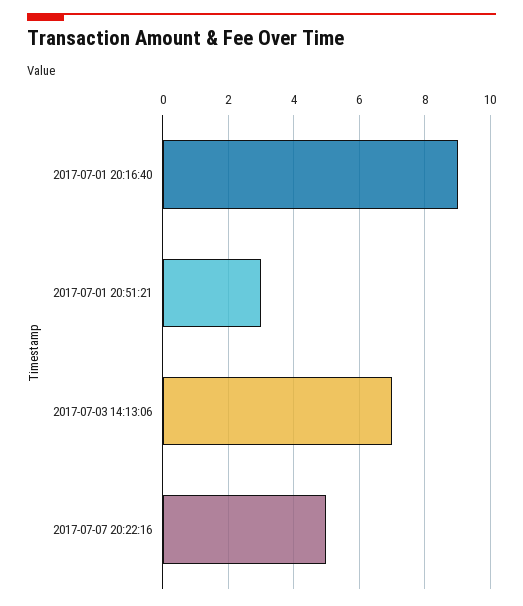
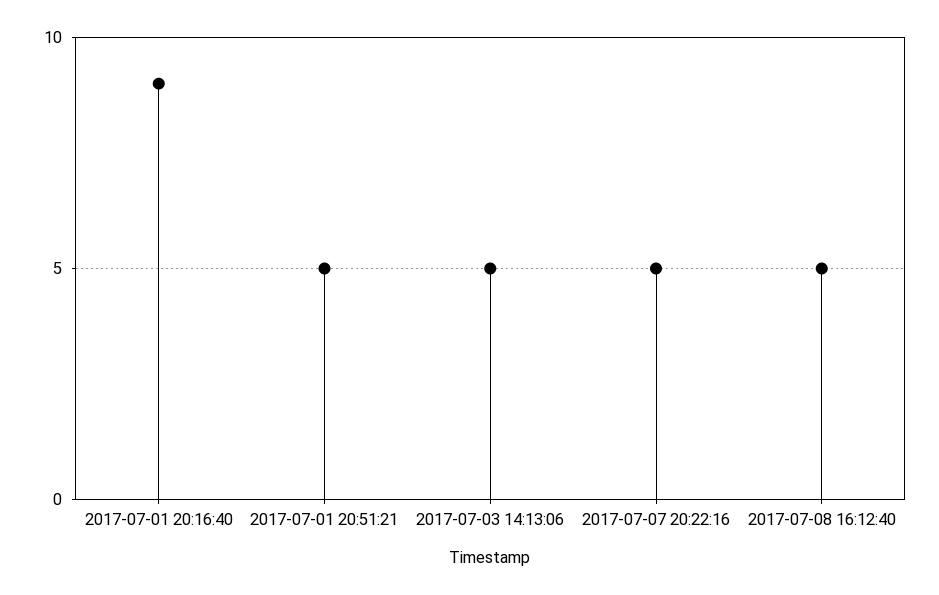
2017-07-01 20:51:21: 3 -> 5
2017-07-03 14:13:06: 7 -> 5
2017-07-08 16:12:40: none -> 5

